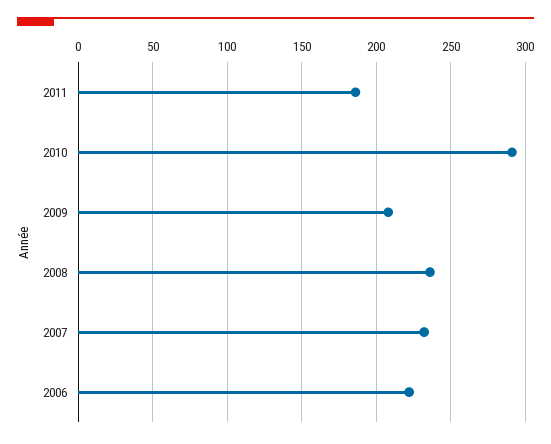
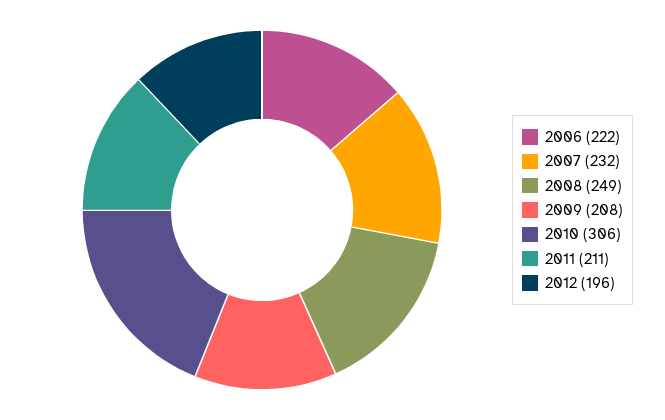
2011: 185 -> 211
2010: 290 -> 306
2008: 235 -> 249
2012: none -> 196

